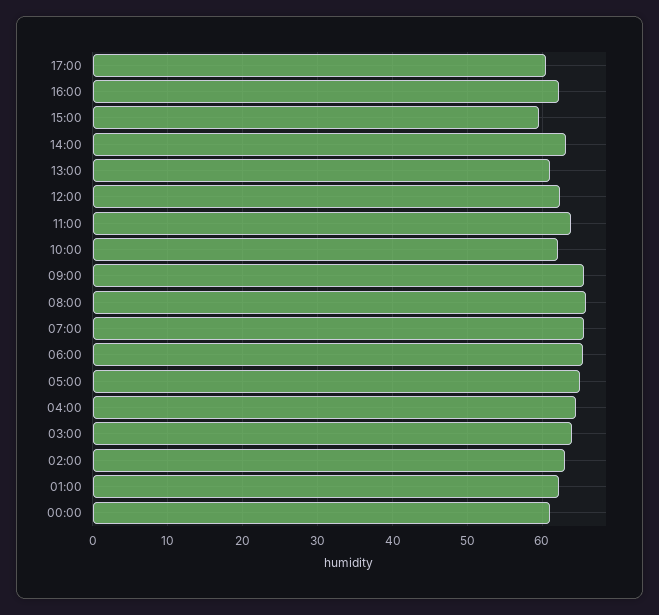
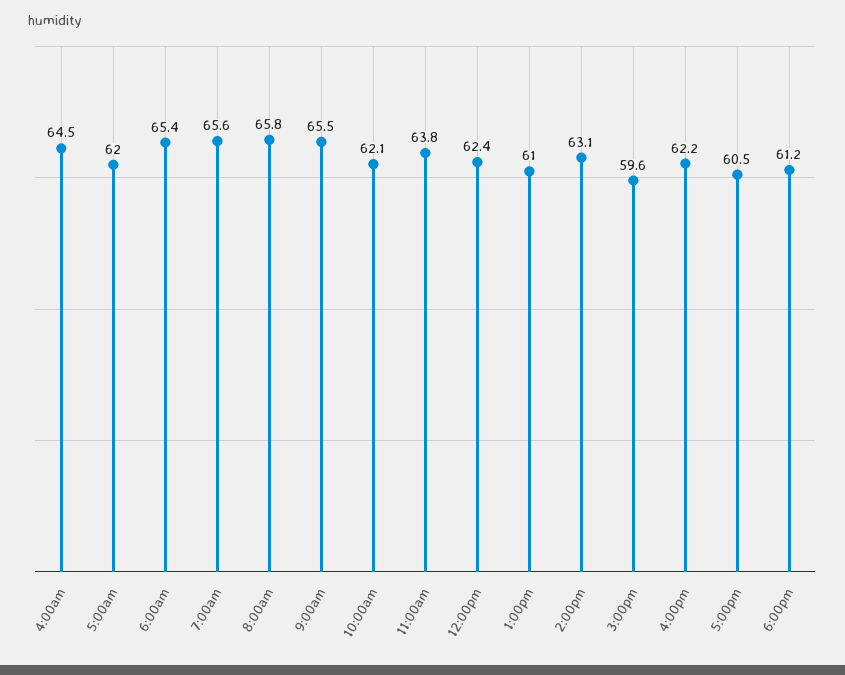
05:00: 65 -> 62
03:00: 64 -> none
02:00: 63 -> none
01:00: 62 -> none
00:00: 61 -> none
6:00pm: none -> 61.2

